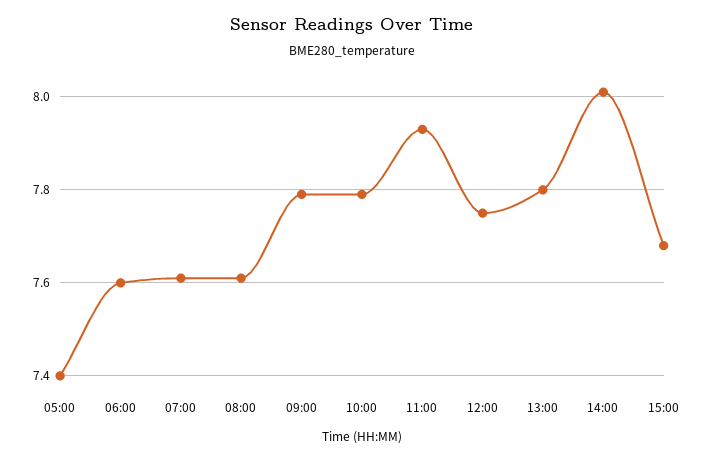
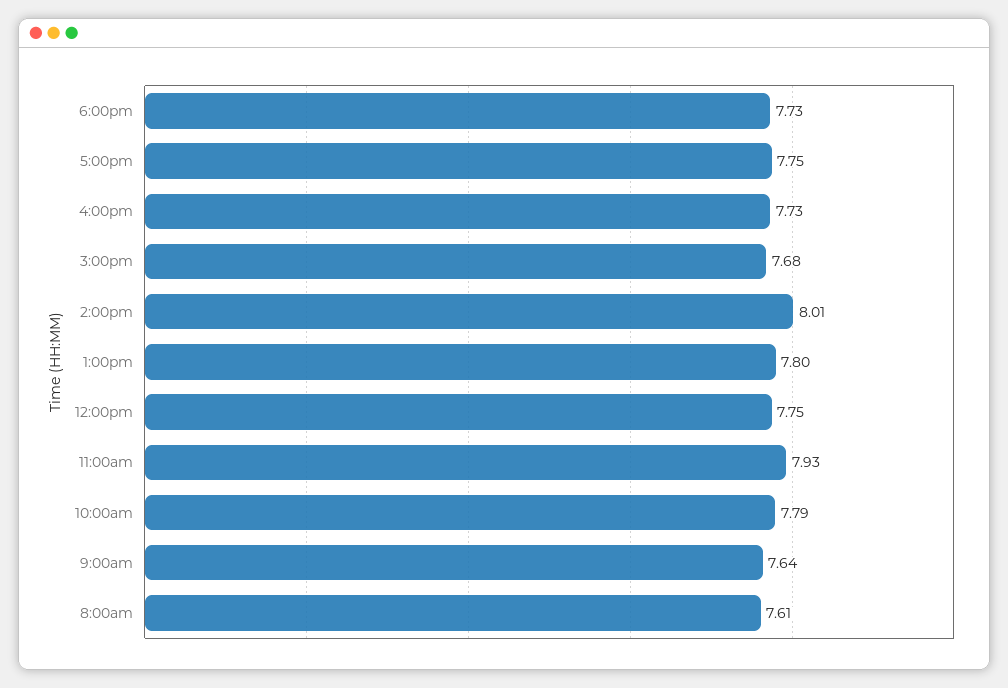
05:00: 7.4 -> none
06:00: 7.6 -> none
07:00: 7.6 -> none
09:00: 7.8 -> 7.64
6:00pm: none -> 7.73
5:00pm: none -> 7.75
4:00pm: none -> 7.73

